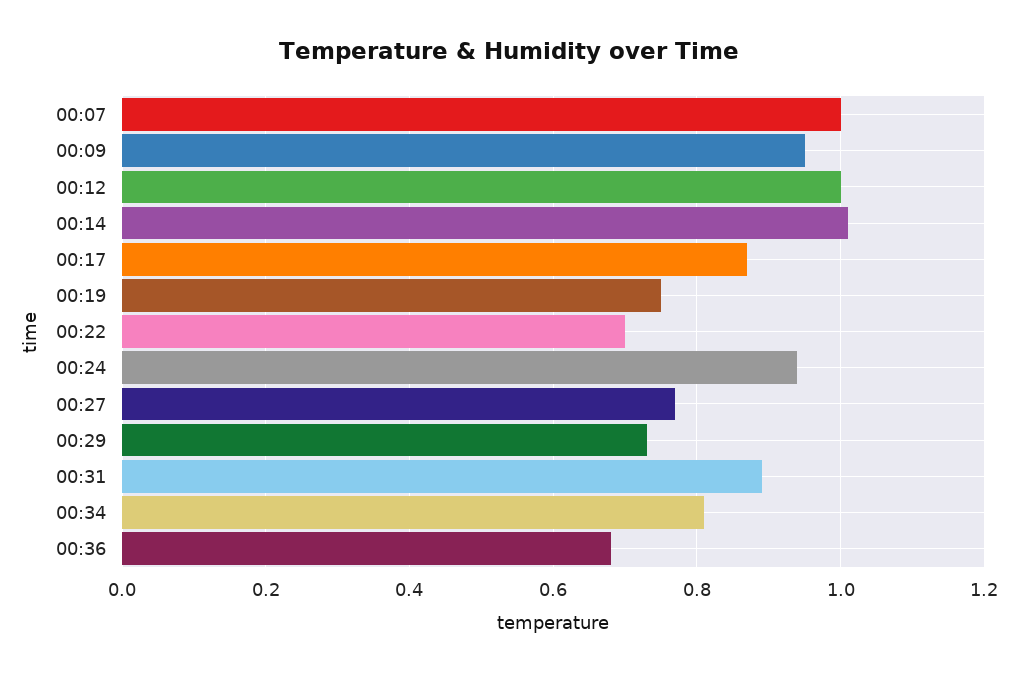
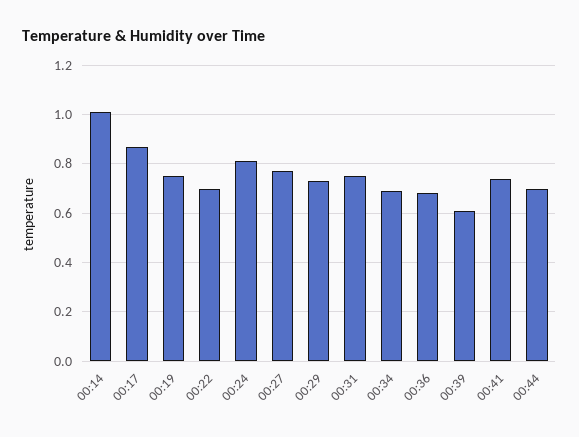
00:07: 1 -> none
00:09: 0.95 -> none
00:12: 1 -> none
00:24: 0.95 -> 0.8
00:31: 0.9 -> 0.75
00:34: 0.8 -> 0.7
00:39: none -> 0.6
00:41: none -> 0.75
00:44: none -> 0.7

